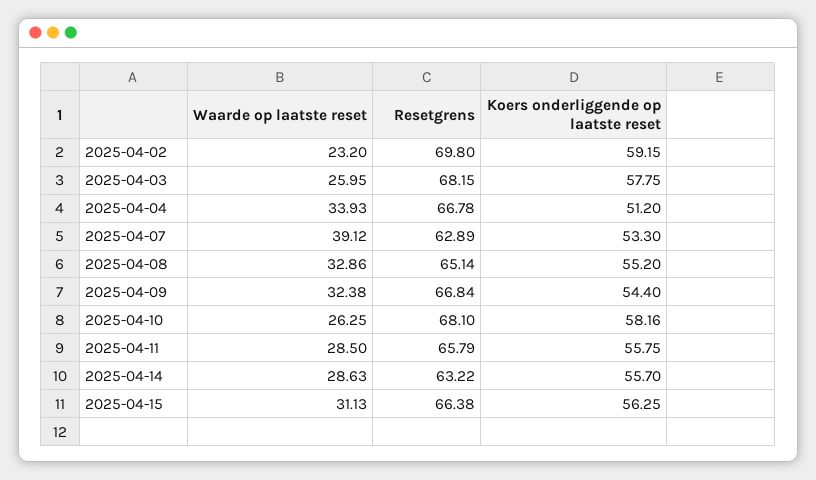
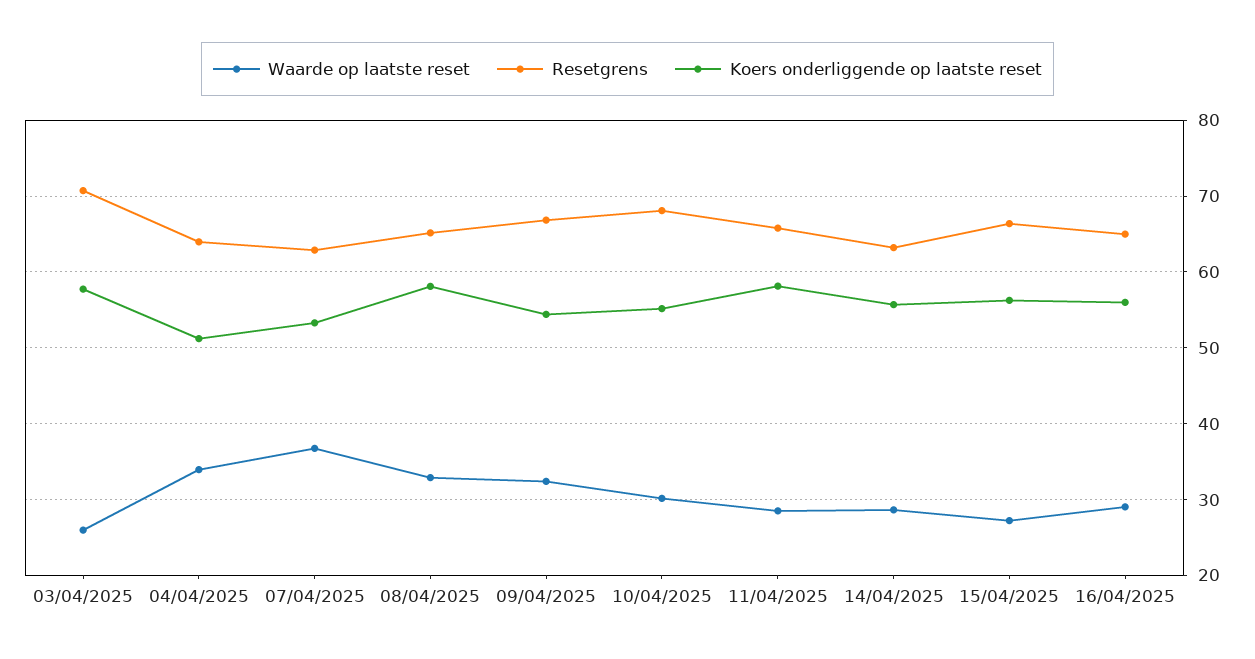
Waarde op laatste reset, 2025-04-02: 23.2 -> none
Resetgrens, 2025-04-02: 69.8 -> none
Koers onderliggende op laatste reset, 2025-04-02: 59.15 -> none
Resetgrens, 2025-04-03: 68.15 -> 71
Resetgrens, 2025-04-04: 66.78 -> 64
Waarde op laatste reset, 2025-04-07: 39.12 -> 37
Koers onderliggende op laatste reset, 2025-04-08: 55.2 -> 58
Waarde op laatste reset, 2025-04-10: 26.25 -> 30
Koers onderliggende op laatste reset, 2025-04-10: 58.16 -> 55
Koers onderliggende op laatste reset, 2025-04-11: 55.75 -> 58
Waarde op laatste reset, 2025-04-15: 31.13 -> 27
Waarde op laatste reset, 16/04/2025: none -> 29
Resetgrens, 16/04/2025: none -> 65
Koers onderliggende op laatste reset, 16/04/2025: none -> 56

